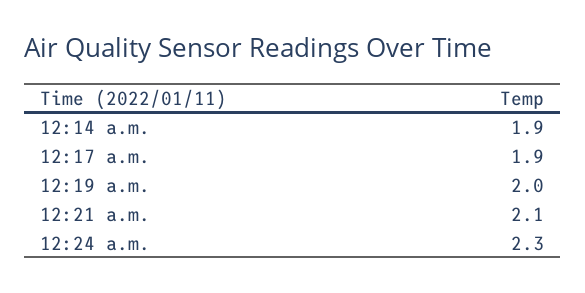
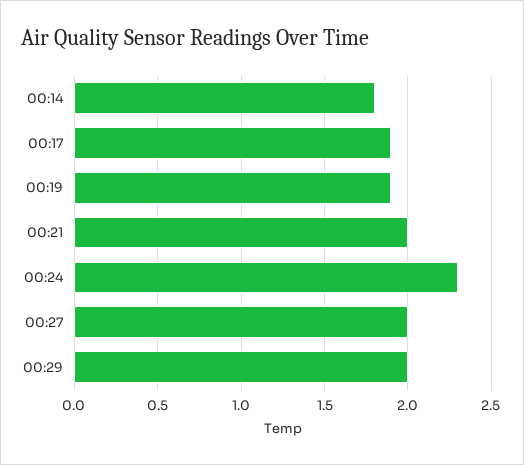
12:14 a.m.: 1.9 -> 1.8
12:19 a.m.: 2 -> 1.9
12:21 a.m.: 2.1 -> 2
00:27: none -> 2
00:29: none -> 2

